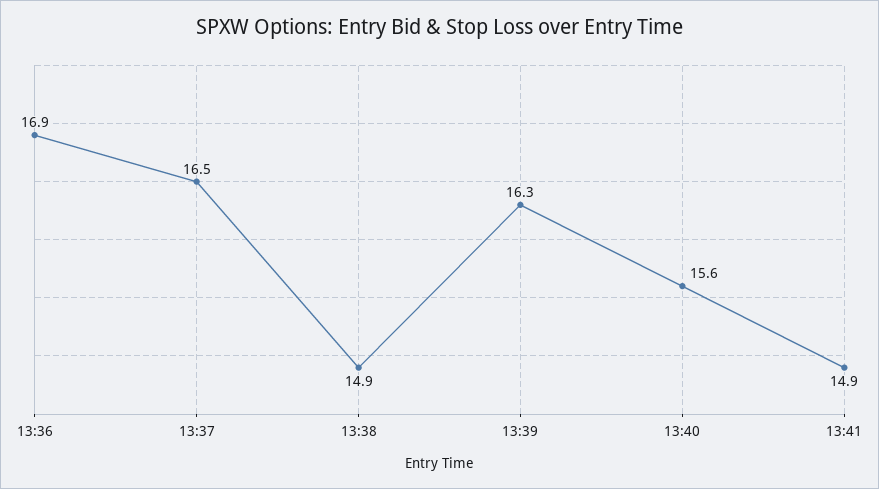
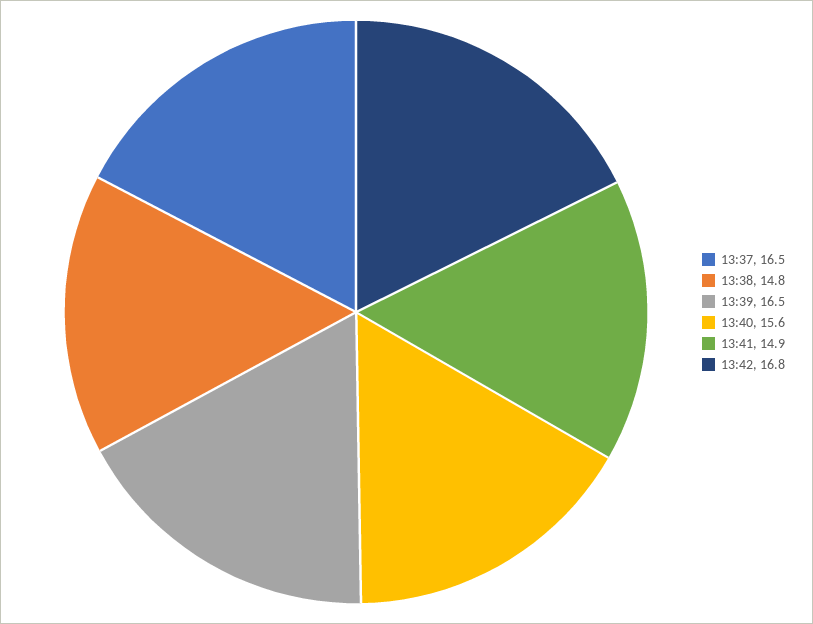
13:36: 16.9 -> none
13:38: 14.9 -> 14.8
13:39: 16.3 -> 16.5
13:42: none -> 16.8

